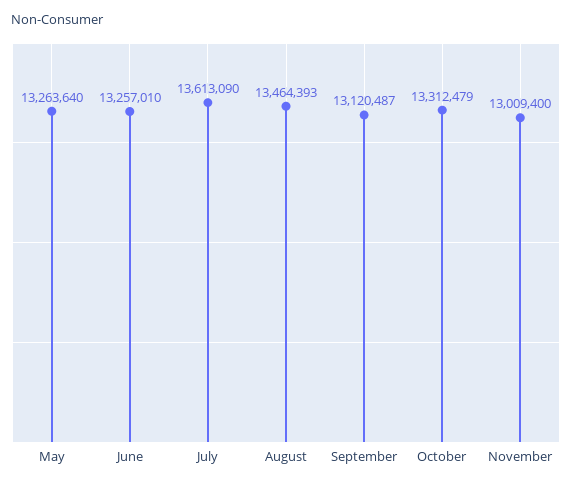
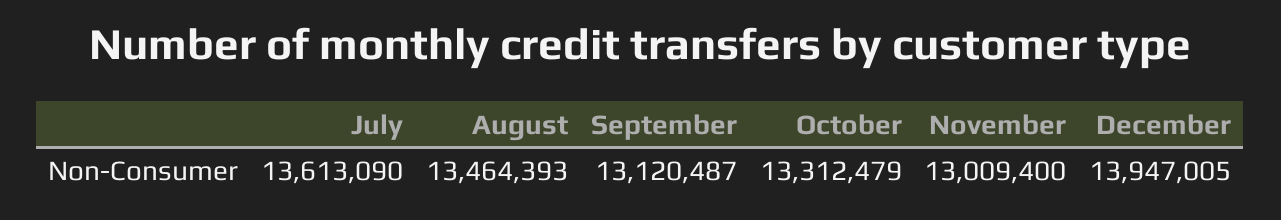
May: 13263640 -> none
June: 13257010 -> none
December: none -> 13947005

